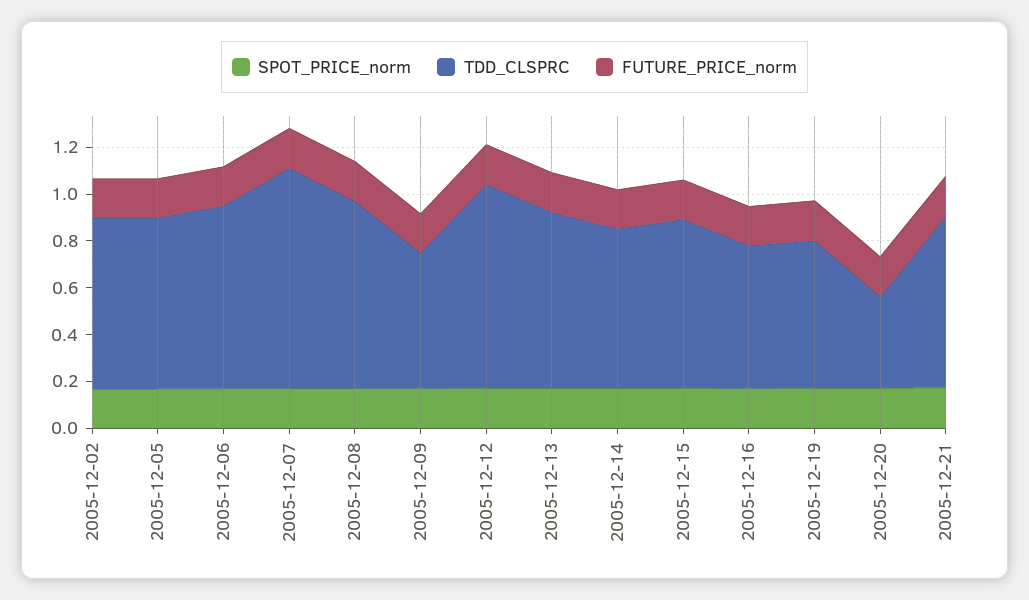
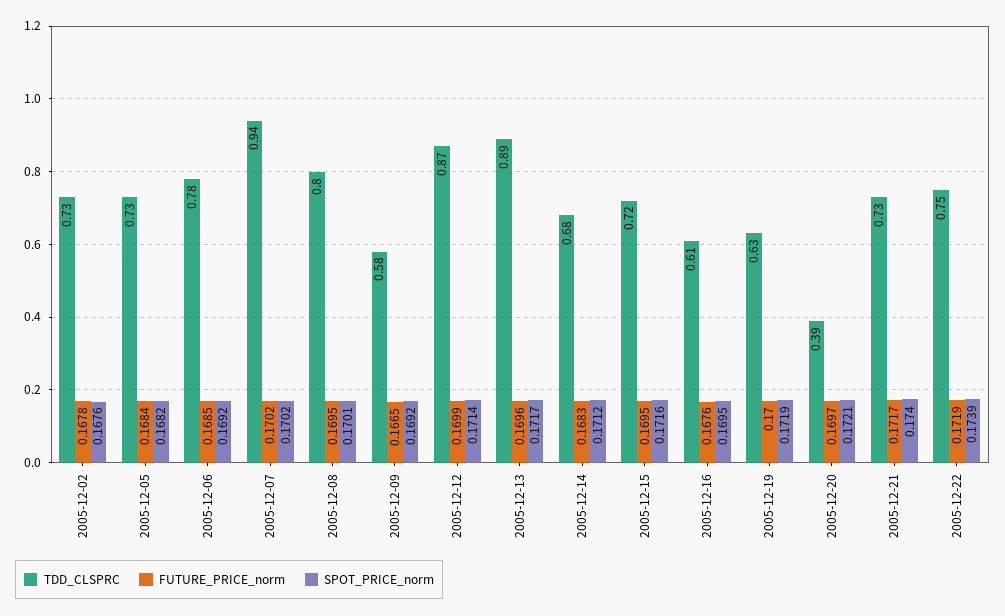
TDD_CLSPRC, 2005-12-13: 0.75 -> 0.89
TDD_CLSPRC, 2005-12-22: none -> 0.75
FUTURE_PRICE_norm, 2005-12-22: none -> 0.1719
SPOT_PRICE_norm, 2005-12-22: none -> 0.1739

